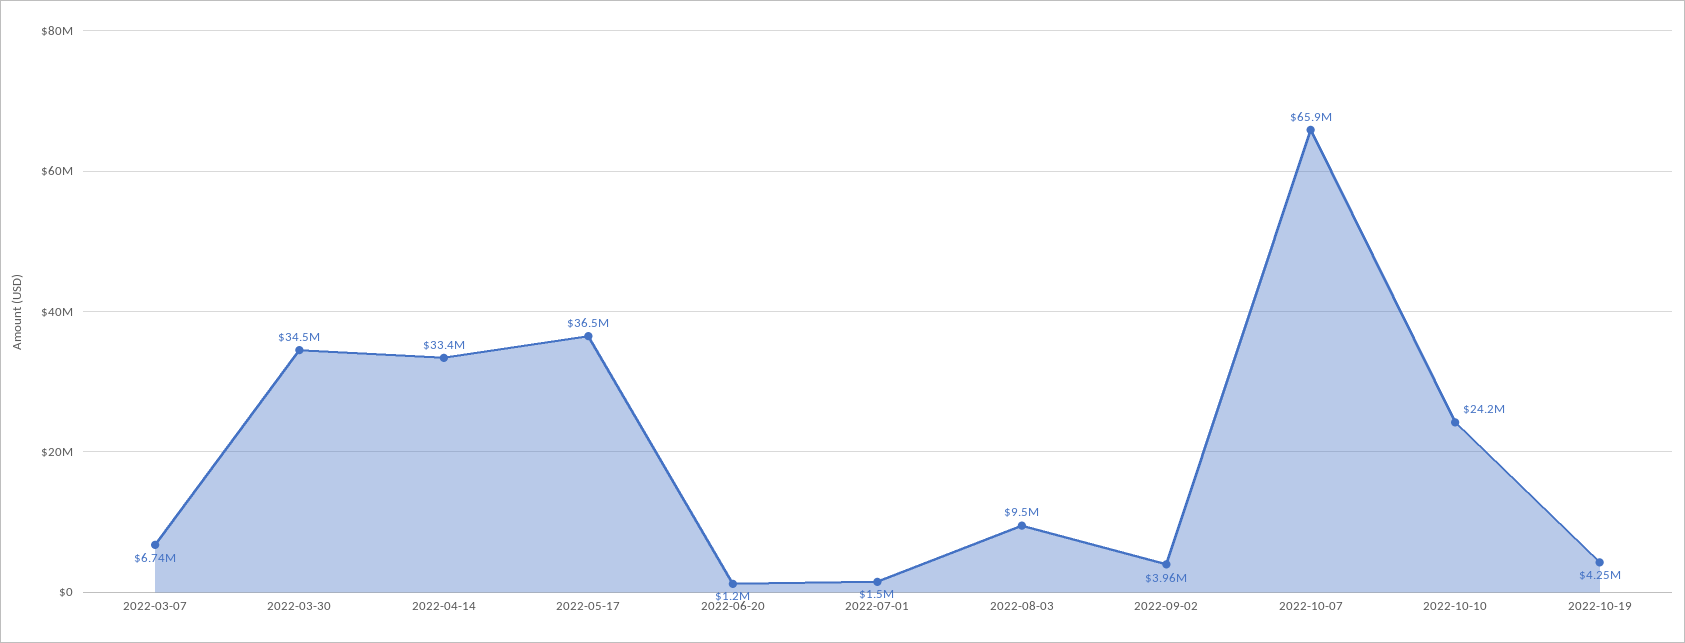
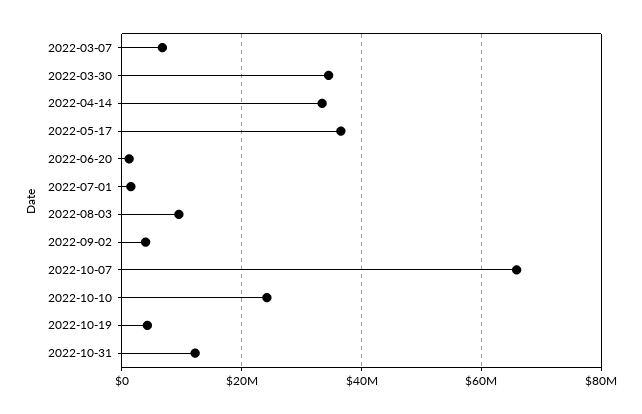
2022-10-31: none -> 12000000

